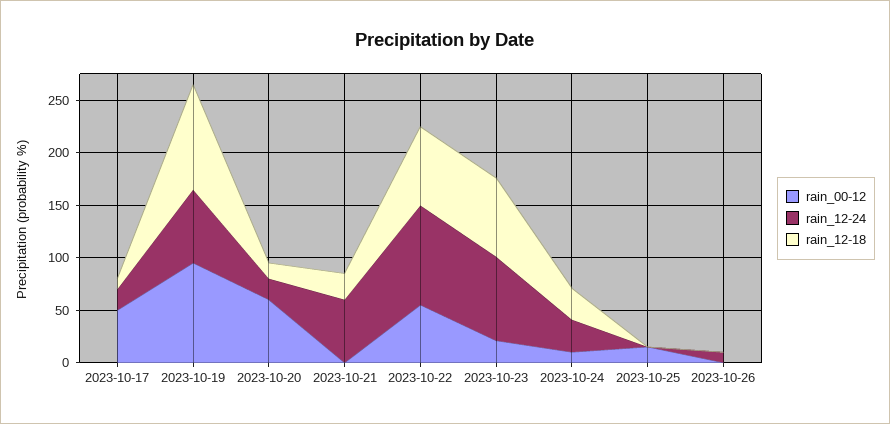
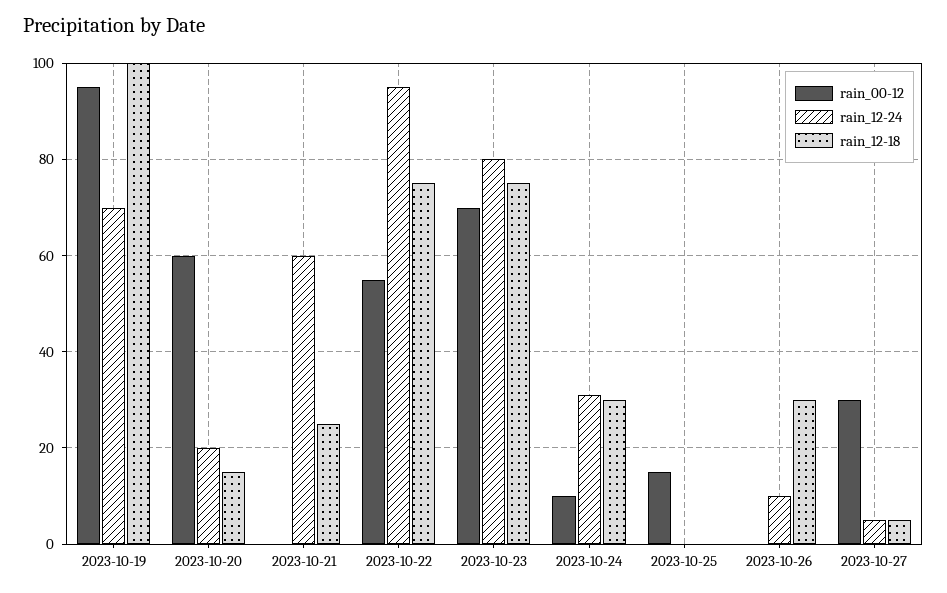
rain_00-12, 2023-10-17: 50 -> none
rain_12-24, 2023-10-17: 20 -> none
rain_12-18, 2023-10-17: 10 -> none
rain_00-12, 2023-10-23: 20 -> 70
rain_12-18, 2023-10-26: 0 -> 30
rain_00-12, 2023-10-27: none -> 30
rain_12-24, 2023-10-27: none -> 5
rain_12-18, 2023-10-27: none -> 5

